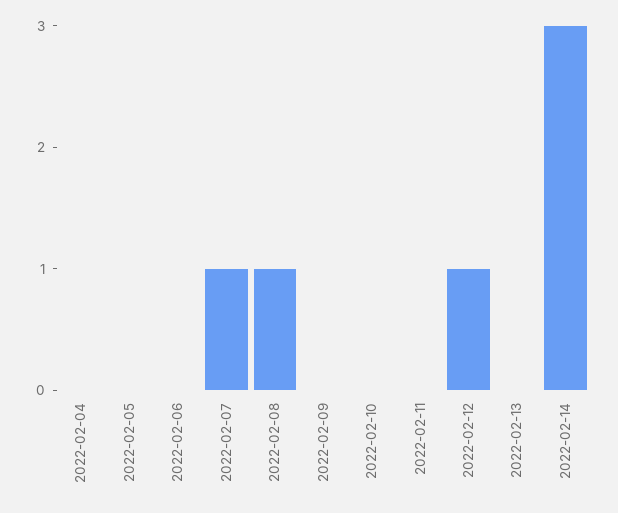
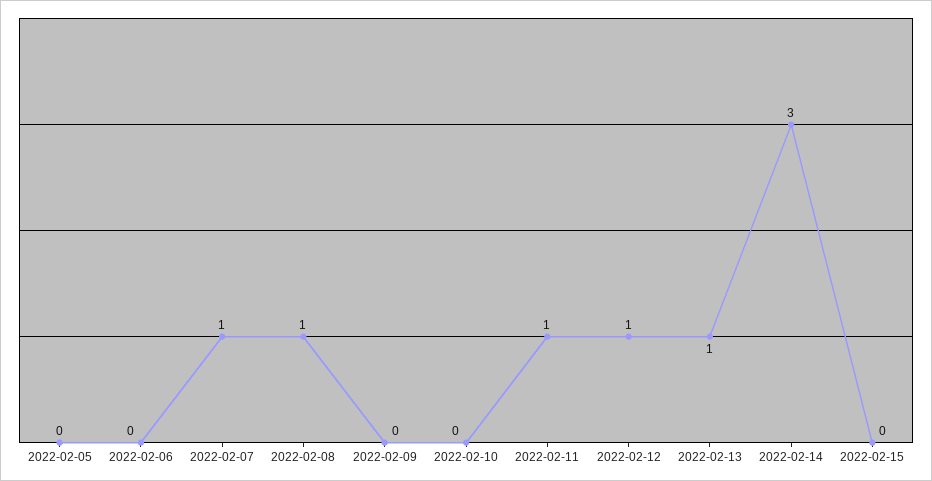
2022-02-04: 0 -> none
2022-02-11: 0 -> 1
2022-02-13: 0 -> 1
2022-02-15: none -> 0

